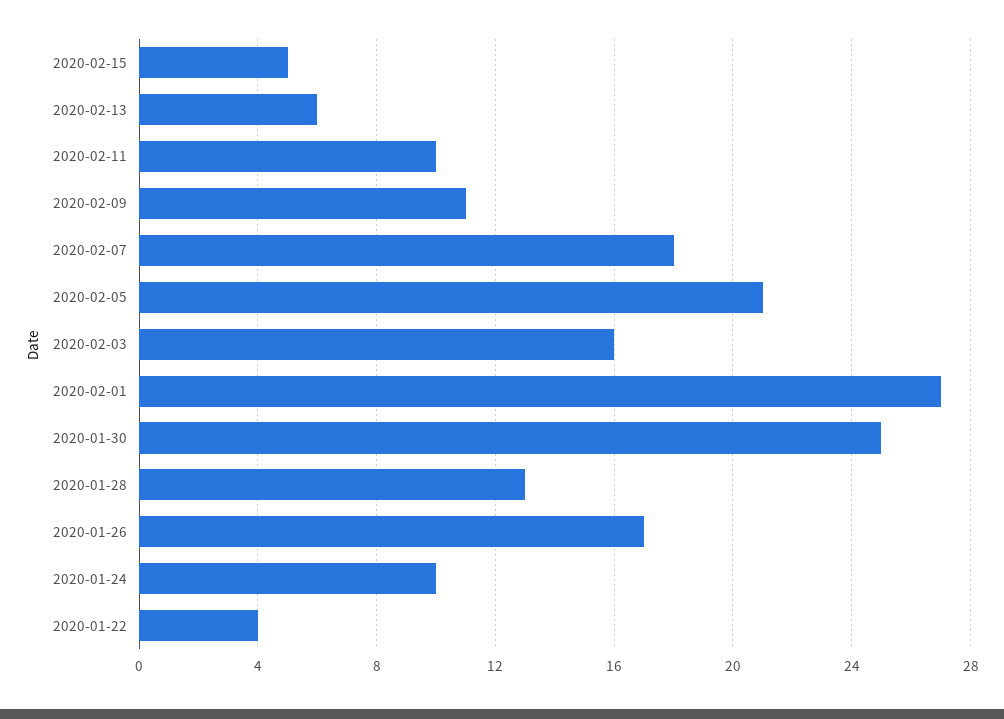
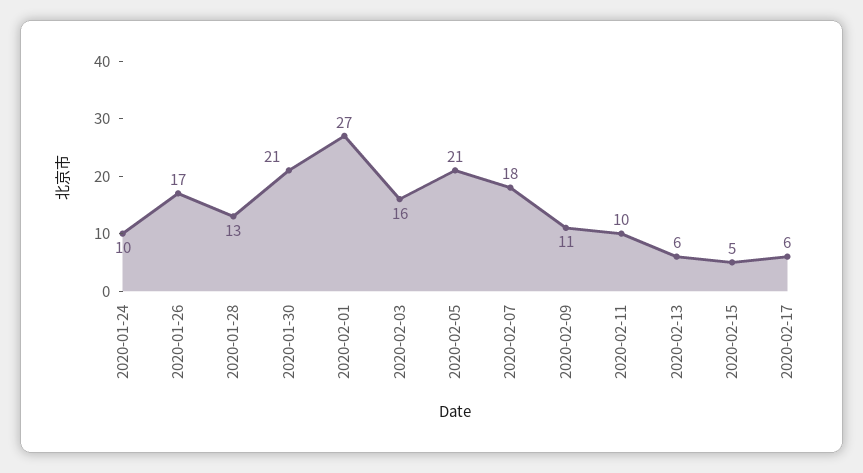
2020-01-30: 25 -> 21
2020-01-22: 4 -> none
2020-02-17: none -> 6

